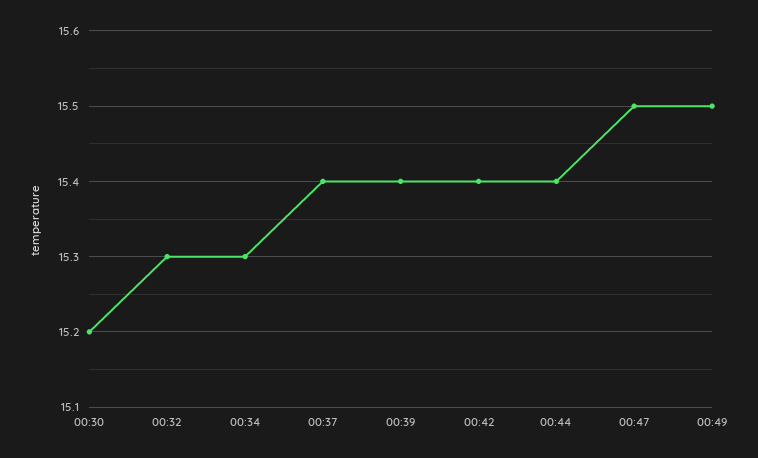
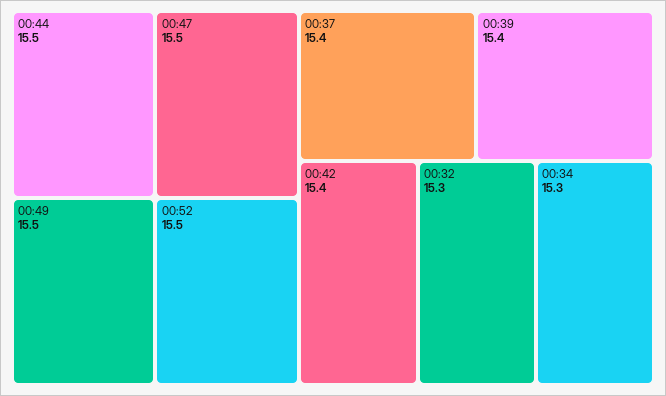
00:30: 15.2 -> none
00:44: 15.4 -> 15.5
00:52: none -> 15.5

